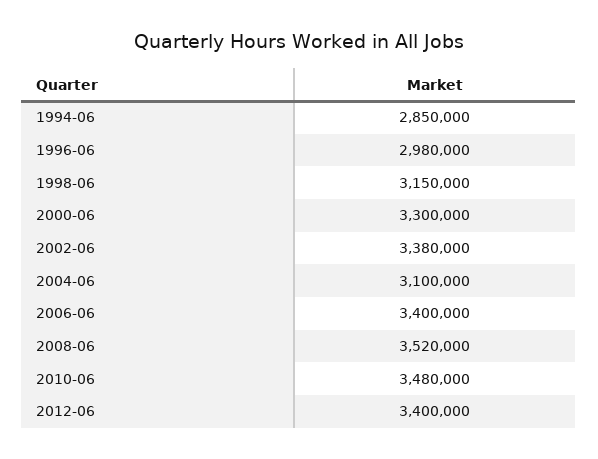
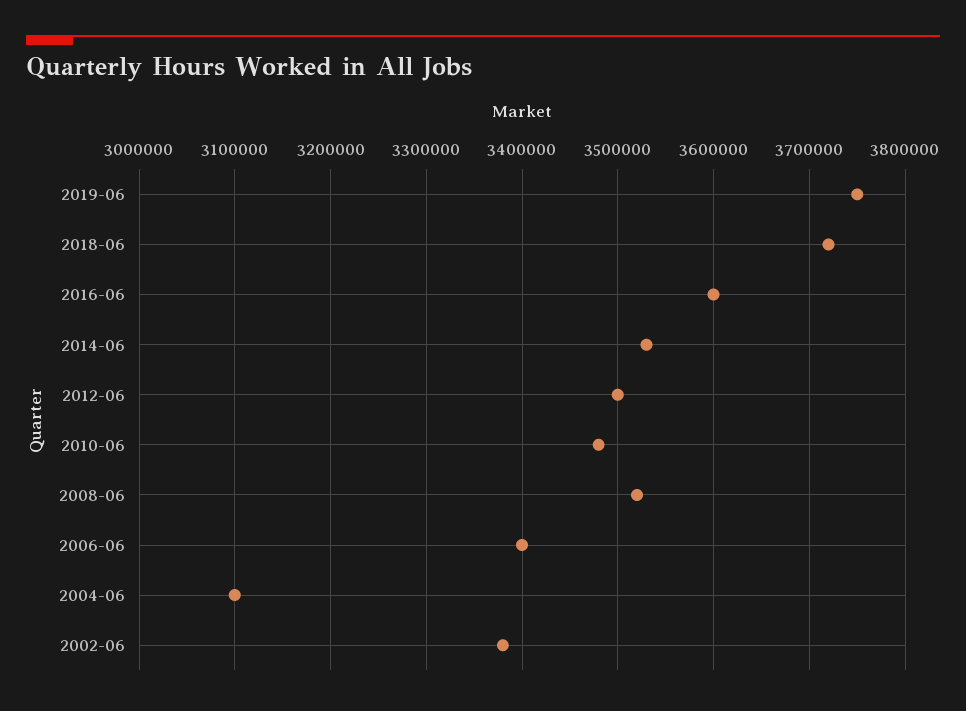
1994-06: 2850000 -> none
1996-06: 2980000 -> none
1998-06: 3150000 -> none
2000-06: 3300000 -> none
2012-06: 3400000 -> 3500000
2019-06: none -> 3750000
2018-06: none -> 3720000
2016-06: none -> 3600000
2014-06: none -> 3530000

